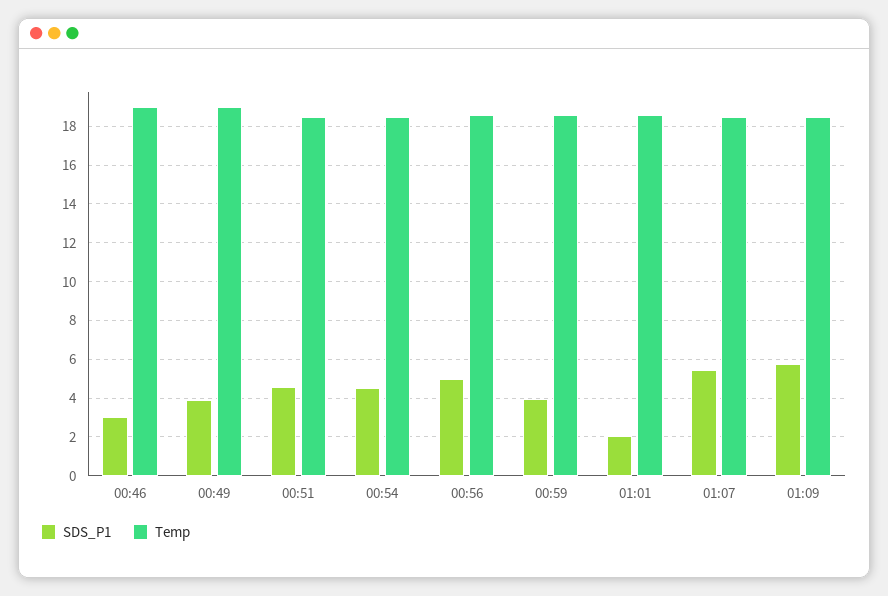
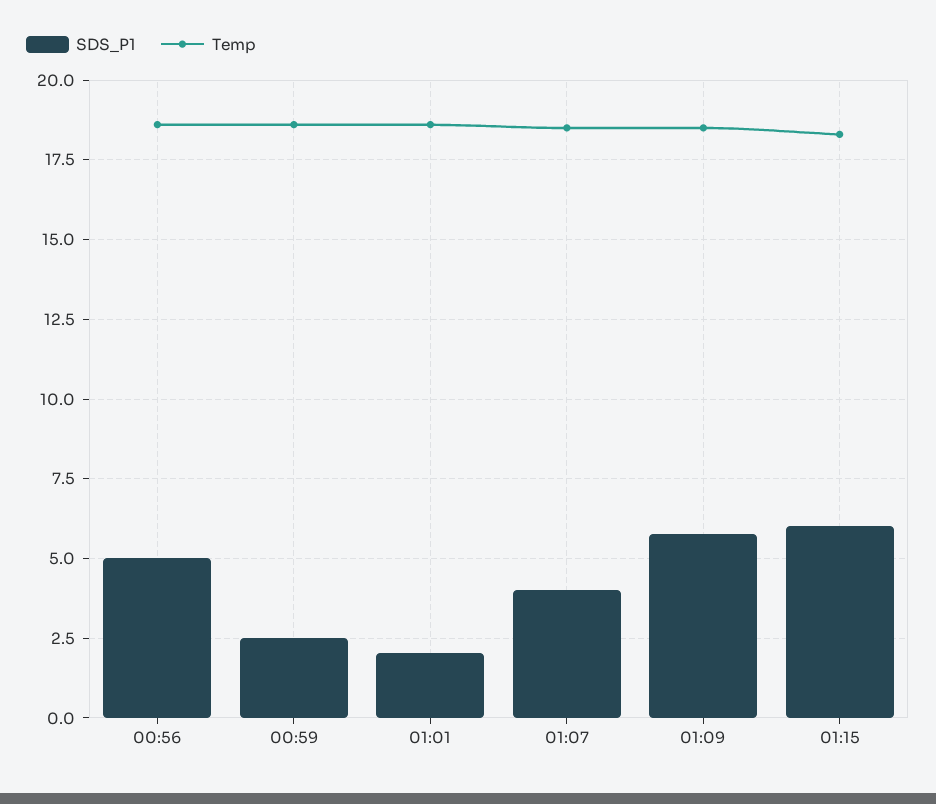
SDS_P1, 00:46: 3 -> none
Temp, 00:46: 19 -> none
SDS_P1, 00:49: 4 -> none
Temp, 00:49: 19 -> none
SDS_P1, 00:51: 4.5 -> none
Temp, 00:51: 18.5 -> none
SDS_P1, 00:54: 4.5 -> none
Temp, 00:54: 18.5 -> none
SDS_P1, 00:59: 4 -> 2.5
SDS_P1, 01:07: 5.5 -> 4
SDS_P1, 01:15: none -> 6
Temp, 01:15: none -> 18.25

